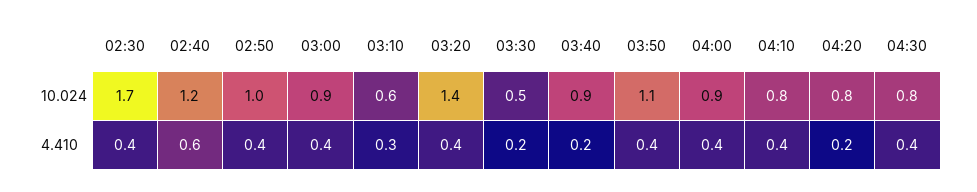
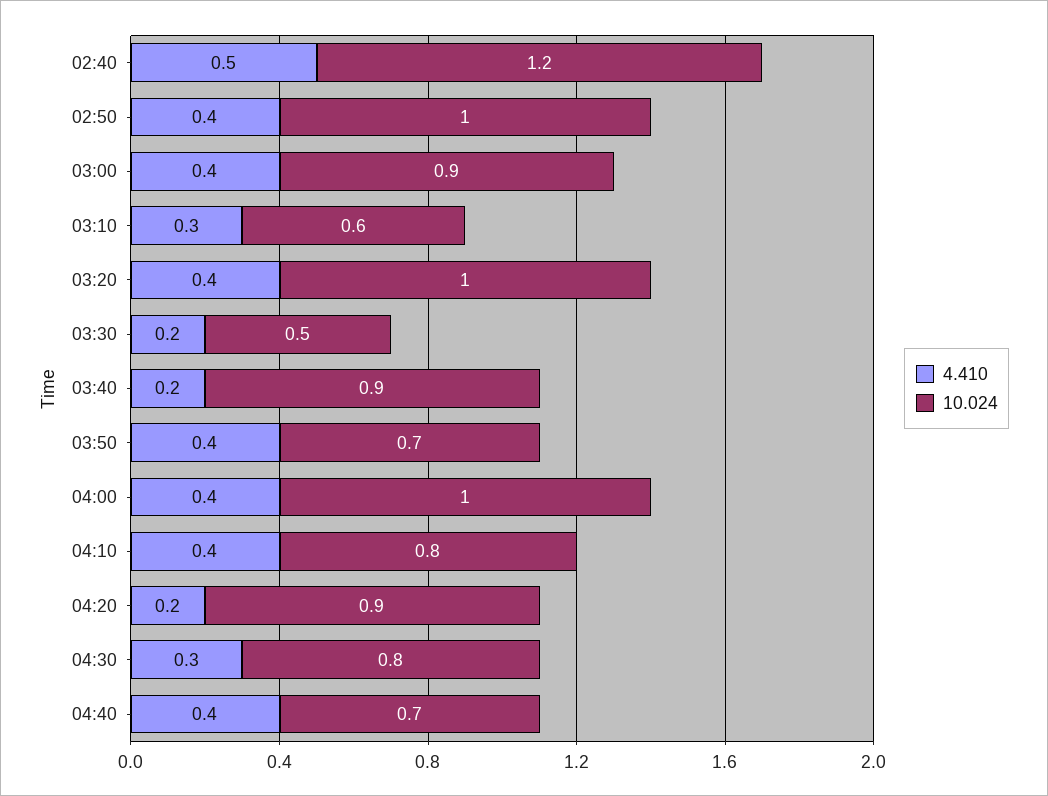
10.024, 02:30: 1.7 -> none
10.024, 03:20: 1.4 -> 1
10.024, 03:50: 1.1 -> 0.7
10.024, 04:00: 0.9 -> 1
10.024, 04:20: 0.8 -> 0.9
4.410, 02:30: 0.4 -> none
4.410, 02:40: 0.6 -> 0.5
4.410, 04:30: 0.4 -> 0.3
4.410, 04:40: none -> 0.4
10.024, 04:40: none -> 0.7

